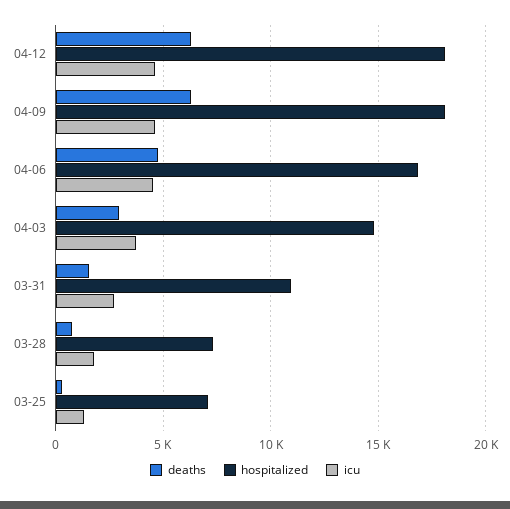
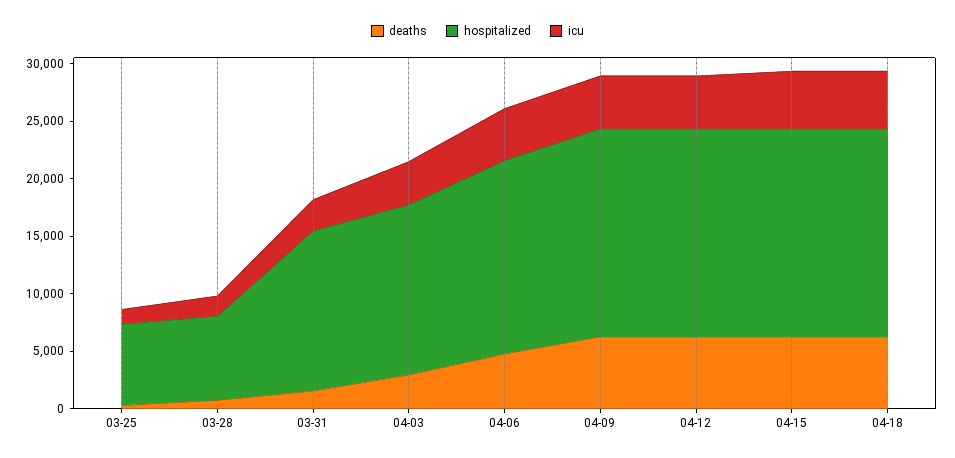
hospitalized, 03-31: 11000 -> 14000
deaths, 04-15: none -> 6000
hospitalized, 04-15: none -> 18000
icu, 04-15: none -> 5000
deaths, 04-18: none -> 6000
hospitalized, 04-18: none -> 18000
icu, 04-18: none -> 5000

